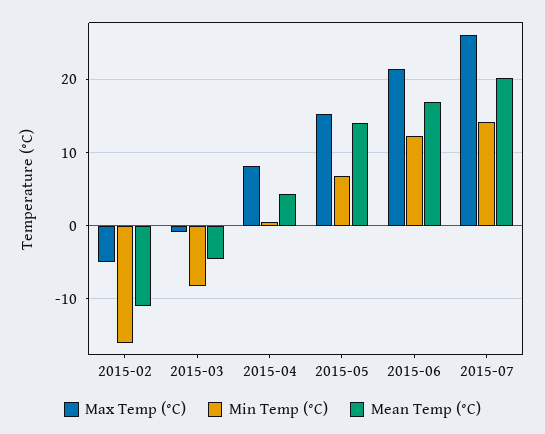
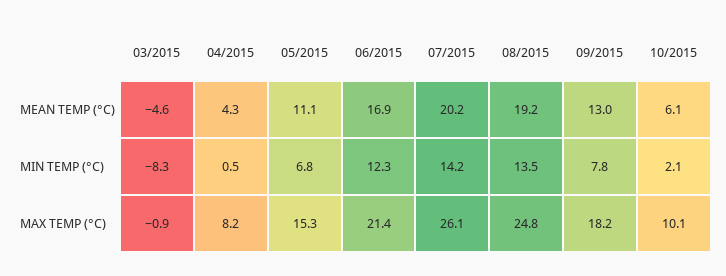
Max Temp (°C), 2015-02: -5 -> none
Min Temp (°C), 2015-02: -16 -> none
Mean Temp (°C), 2015-02: -11 -> none
Mean Temp (°C), 2015-05: 14 -> 11.1
Mean Temp (°C), 08/2015: none -> 19.2
Mean Temp (°C), 09/2015: none -> 13
Mean Temp (°C), 10/2015: none -> 6.1
Min Temp (°C), 08/2015: none -> 13.5
Min Temp (°C), 09/2015: none -> 7.8
Min Temp (°C), 10/2015: none -> 2.1
Max Temp (°C), 08/2015: none -> 24.8
Max Temp (°C), 09/2015: none -> 18.2
Max Temp (°C), 10/2015: none -> 10.1

